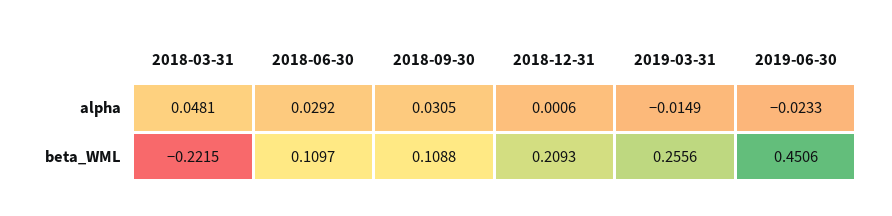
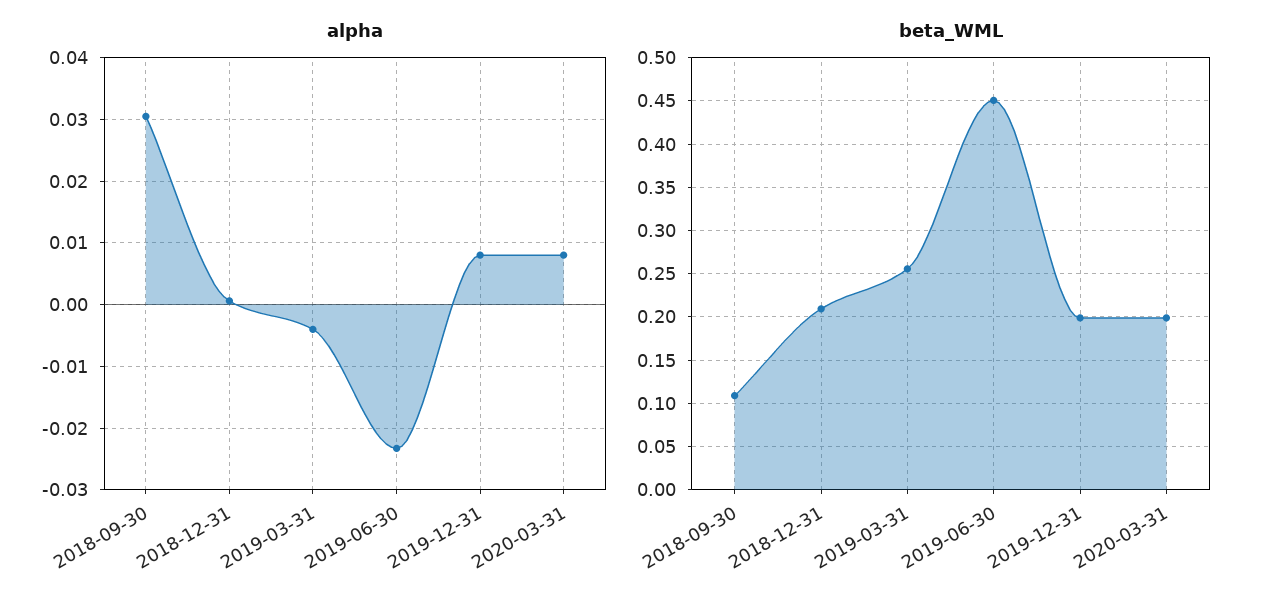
alpha, 2018-03-31: 0.0481 -> none
alpha, 2018-06-30: 0.0292 -> none
alpha, 2019-03-31: -0.0149 -> -0.004
beta_WML, 2018-03-31: -0.2215 -> none
beta_WML, 2018-06-30: 0.1097 -> none
alpha, 2019-12-31: none -> 0.008
alpha, 2020-03-31: none -> 0.008
beta_WML, 2019-12-31: none -> 0.2
beta_WML, 2020-03-31: none -> 0.2

